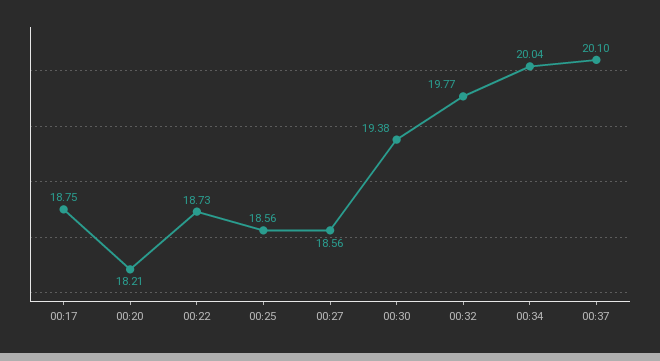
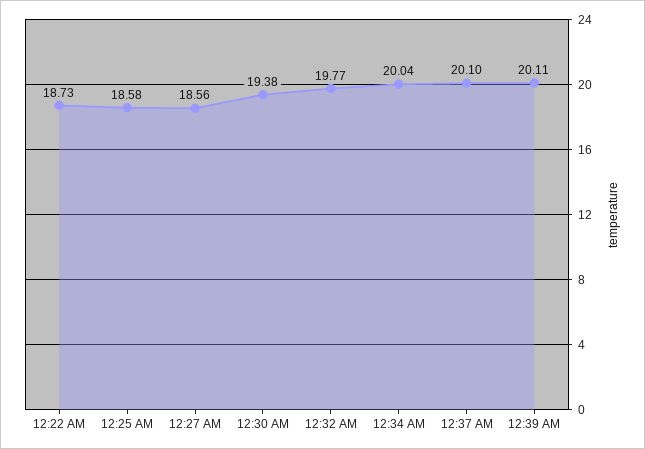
00:17: 18.75 -> none
00:20: 18.21 -> none
00:25: 18.56 -> 18.58
12:39 AM: none -> 20.11

